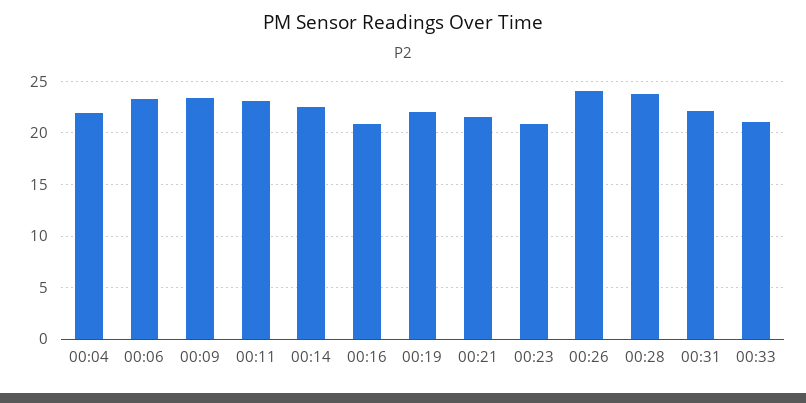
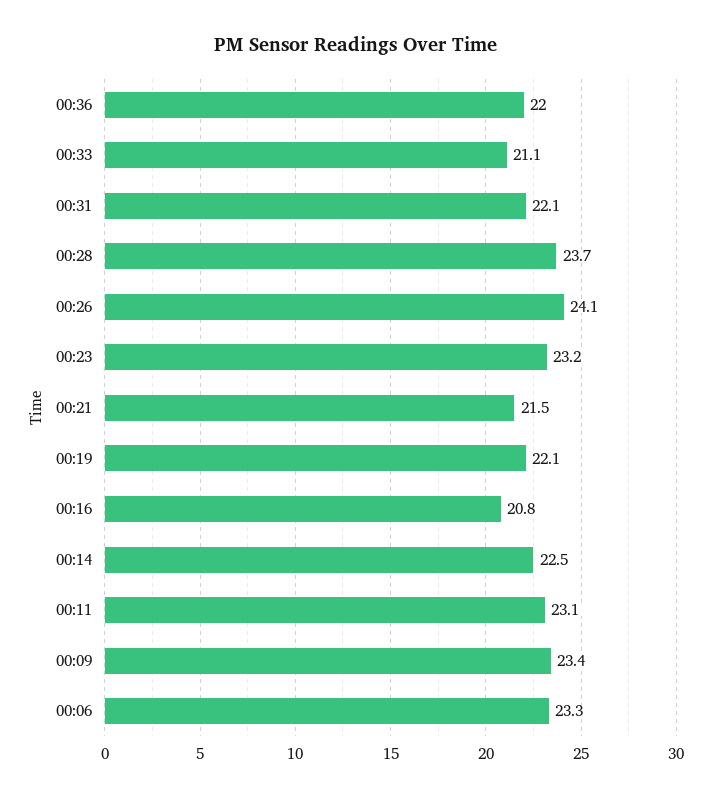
00:04: 22 -> none
00:23: 21 -> 23.2
00:36: none -> 22

